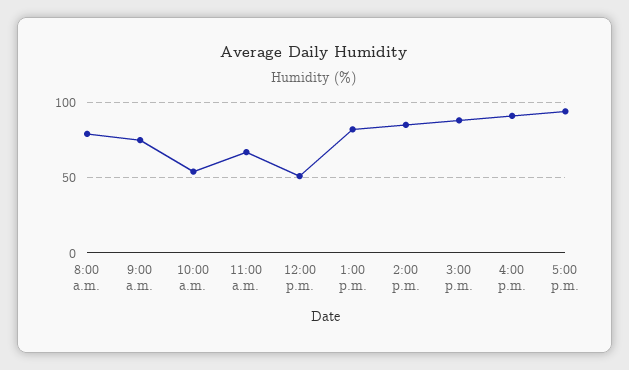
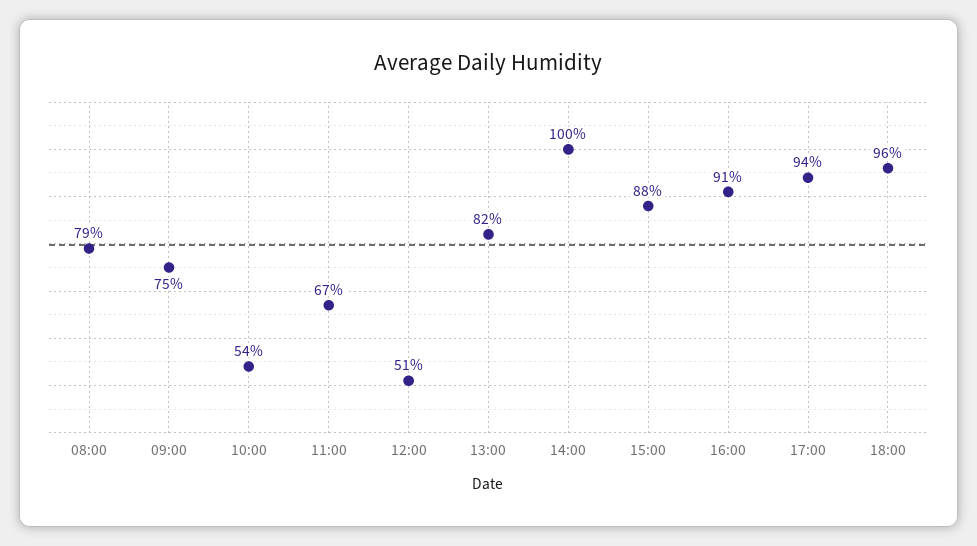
2:00 p.m.: 85 -> 100
18:00: none -> 96

